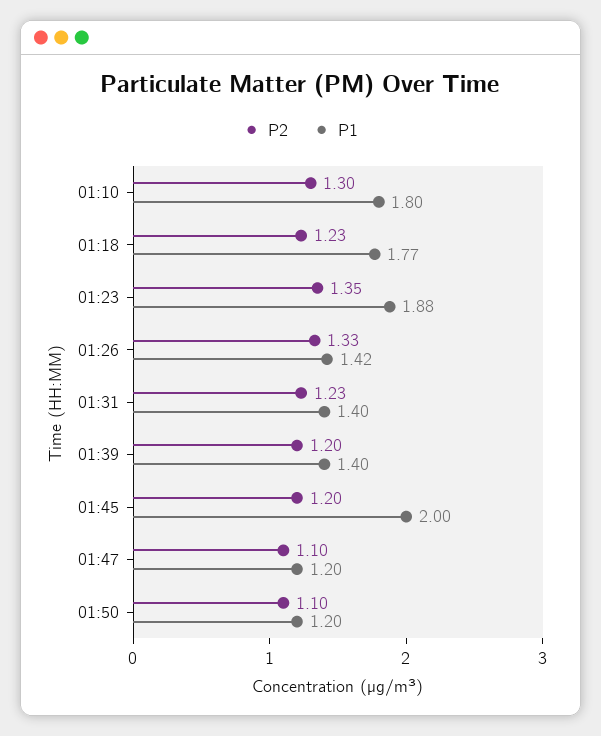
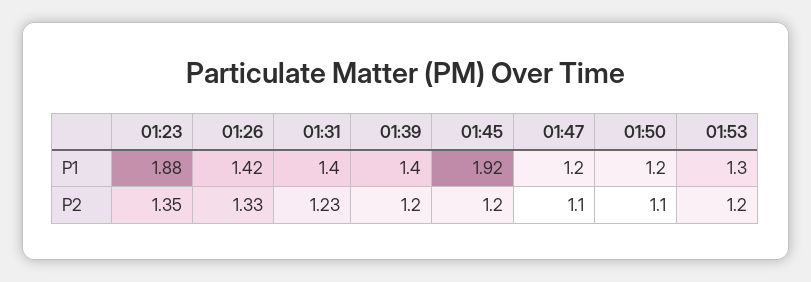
P2, 01:10: 1.3 -> none
P1, 01:10: 1.8 -> none
P2, 01:18: 1.23 -> none
P1, 01:18: 1.77 -> none
P1, 01:45: 2 -> 1.92
P1, 01:53: none -> 1.3
P2, 01:53: none -> 1.2

